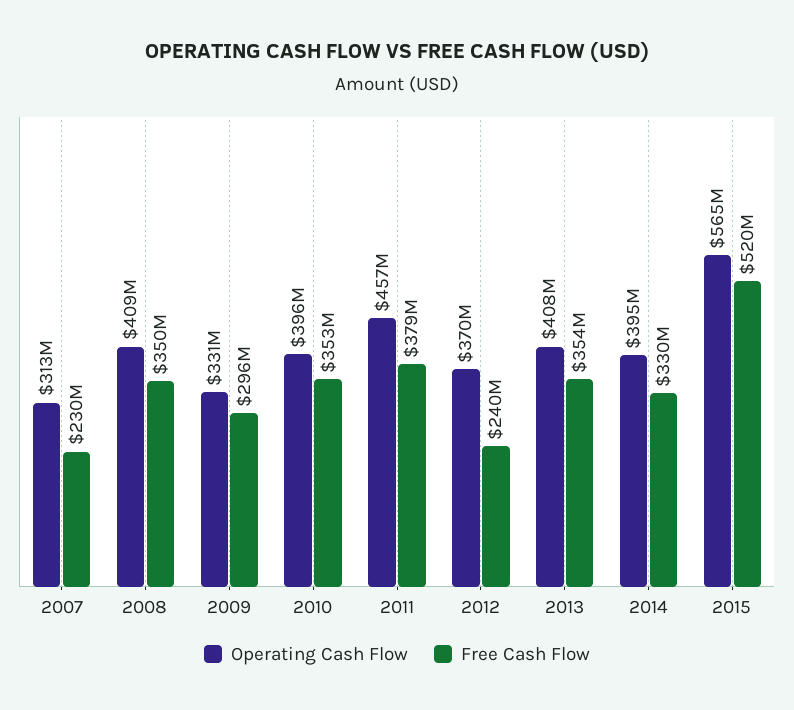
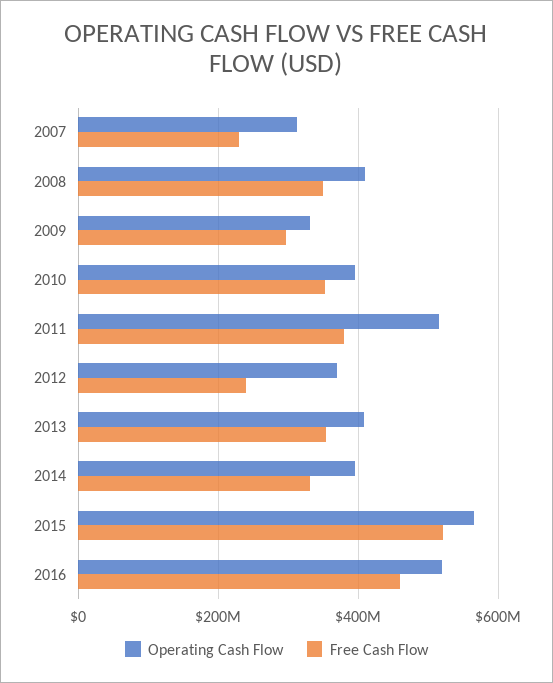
Operating Cash Flow, 2011: 457000000 -> 520000000
Operating Cash Flow, 2016: none -> 520000000
Free Cash Flow, 2016: none -> 460000000

